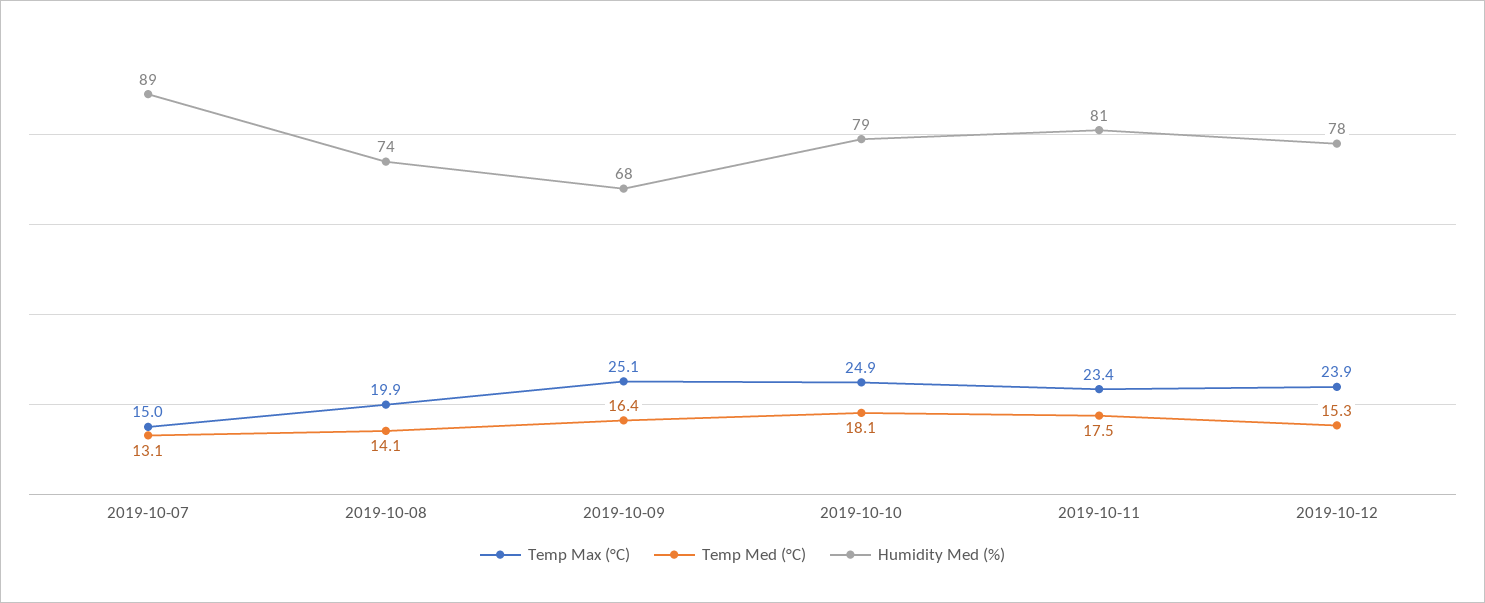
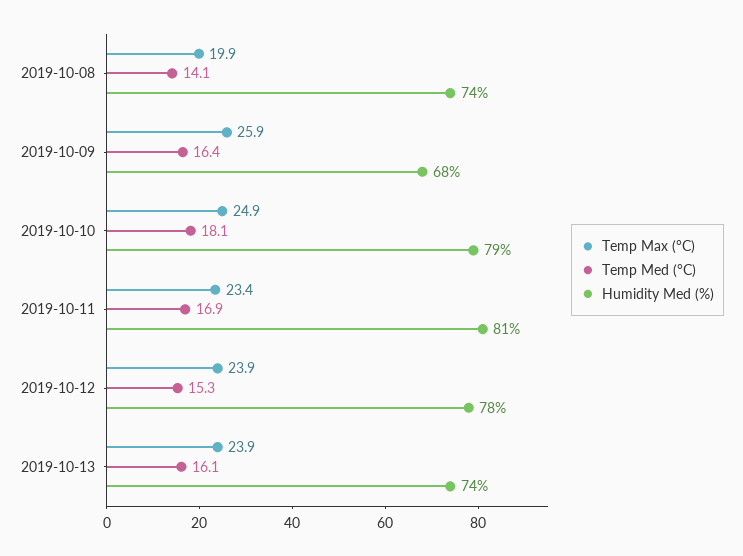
Temp Max (°C), 2019-10-07: 15 -> none
Temp Med (°C), 2019-10-07: 13.1 -> none
Humidity Med (%), 2019-10-07: 89 -> none
Temp Max (°C), 2019-10-09: 25.1 -> 25.9
Temp Med (°C), 2019-10-11: 17.5 -> 16.9
Temp Max (°C), 2019-10-13: none -> 23.9
Temp Med (°C), 2019-10-13: none -> 16.1
Humidity Med (%), 2019-10-13: none -> 74

